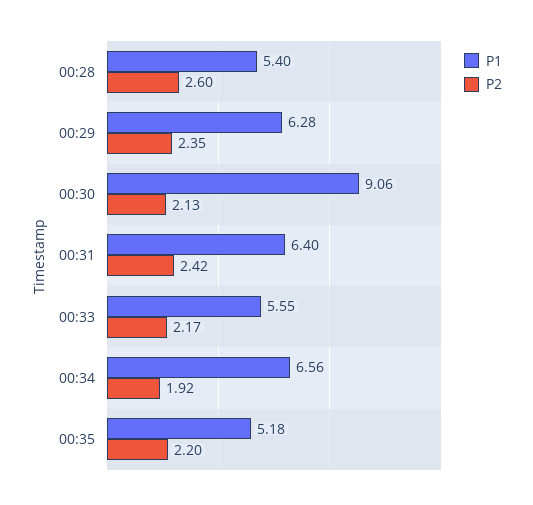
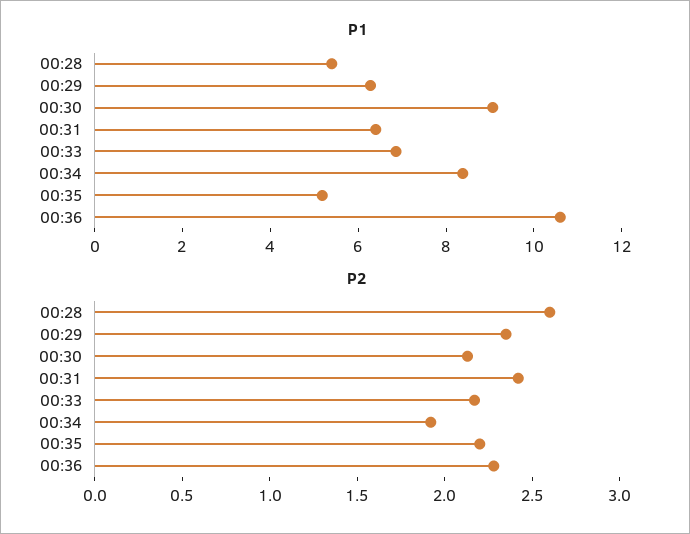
P1, 00:33: 5.55 -> 7
P1, 00:34: 6.56 -> 8.5
P1, 00:36: none -> 10.5
P2, 00:36: none -> 2.3

